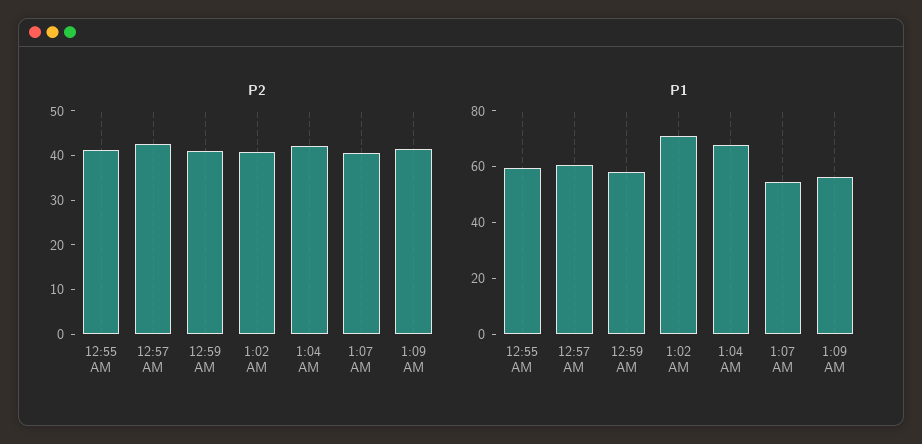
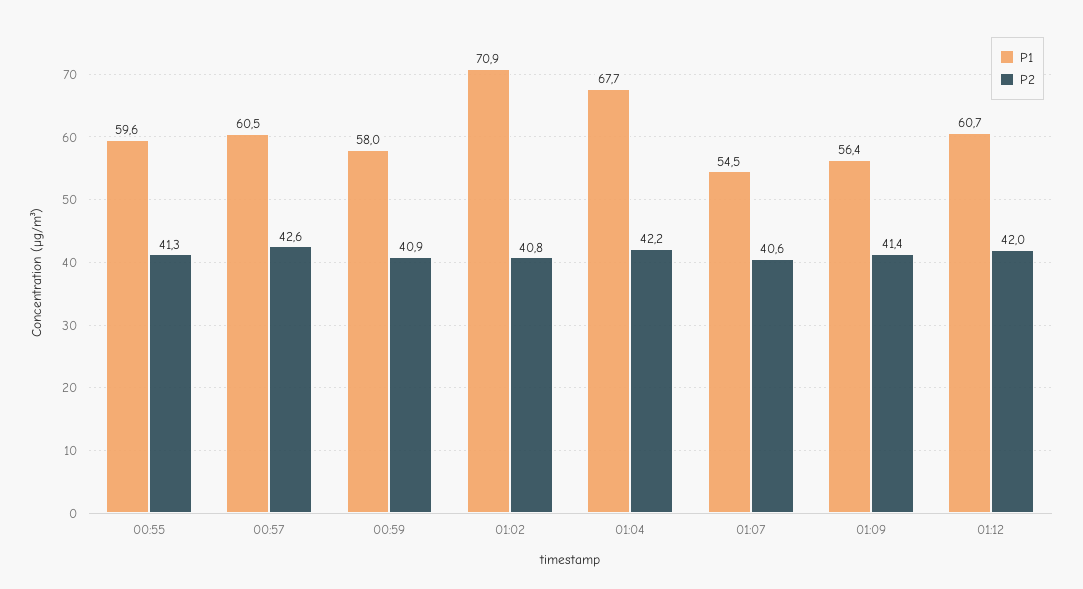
P1, 01:12: none -> 60.7
P2, 01:12: none -> 42

